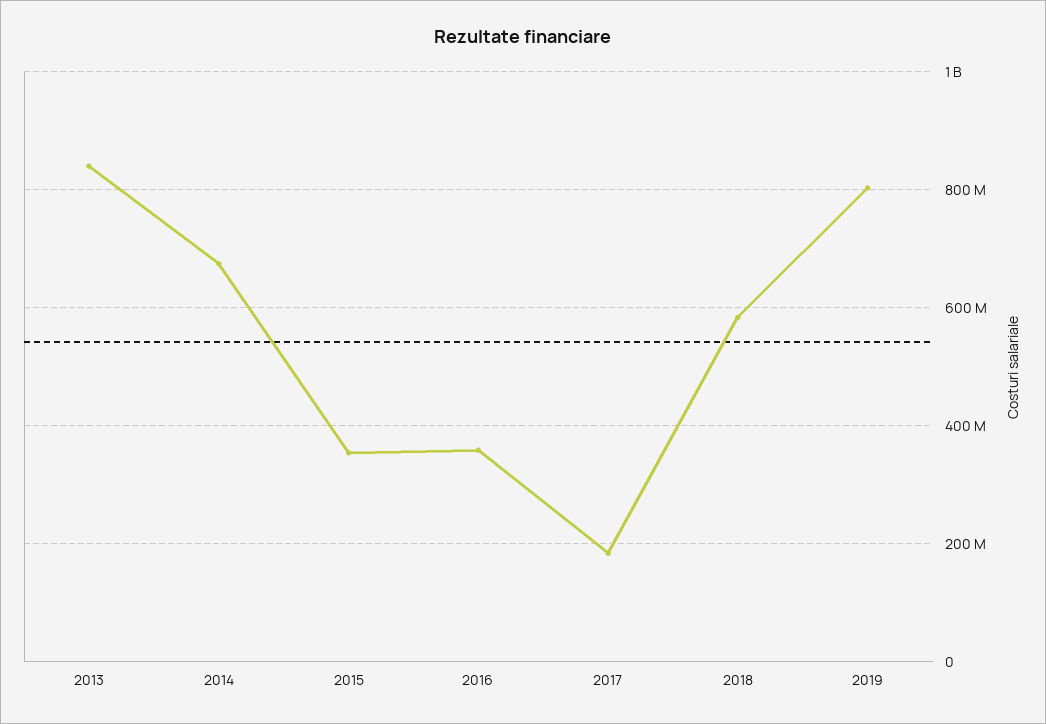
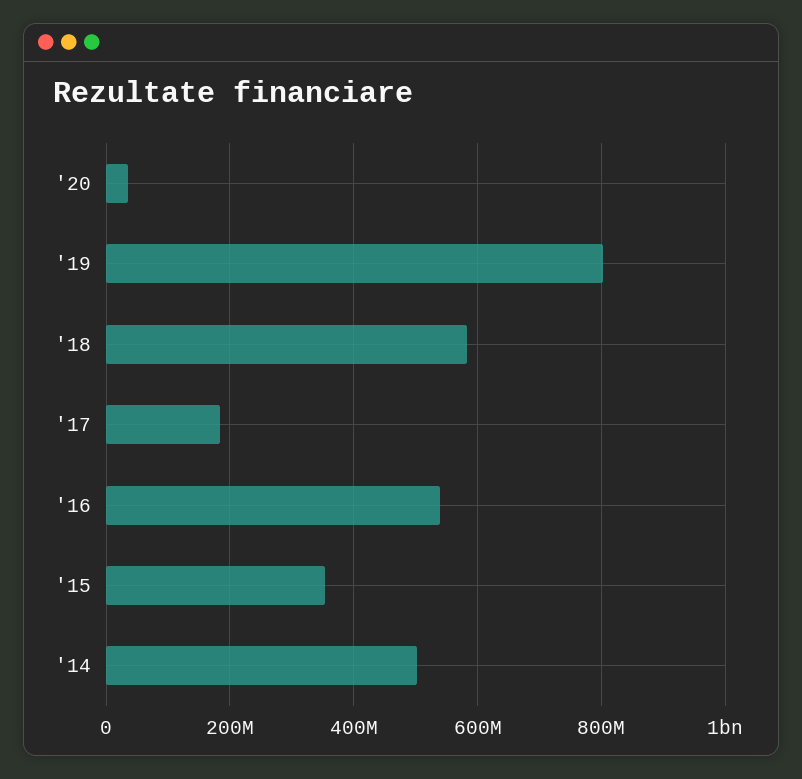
2013: 840000000 -> none
2014: 680000000 -> 500000000
2016: 360000000 -> 540000000
'20: none -> 40000000

